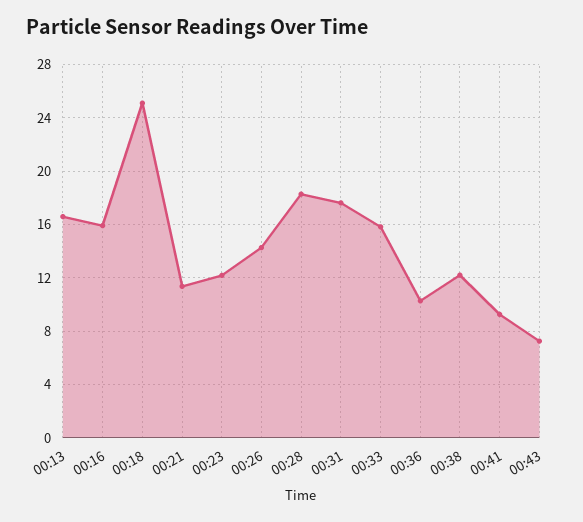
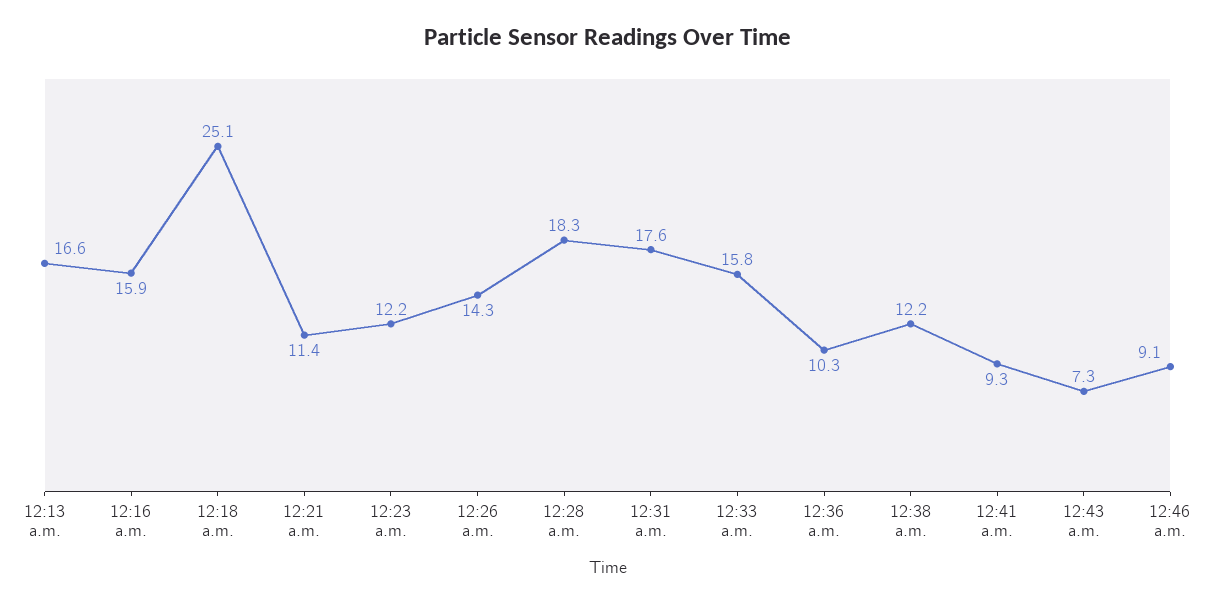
12:46 a.m.: none -> 9.1

